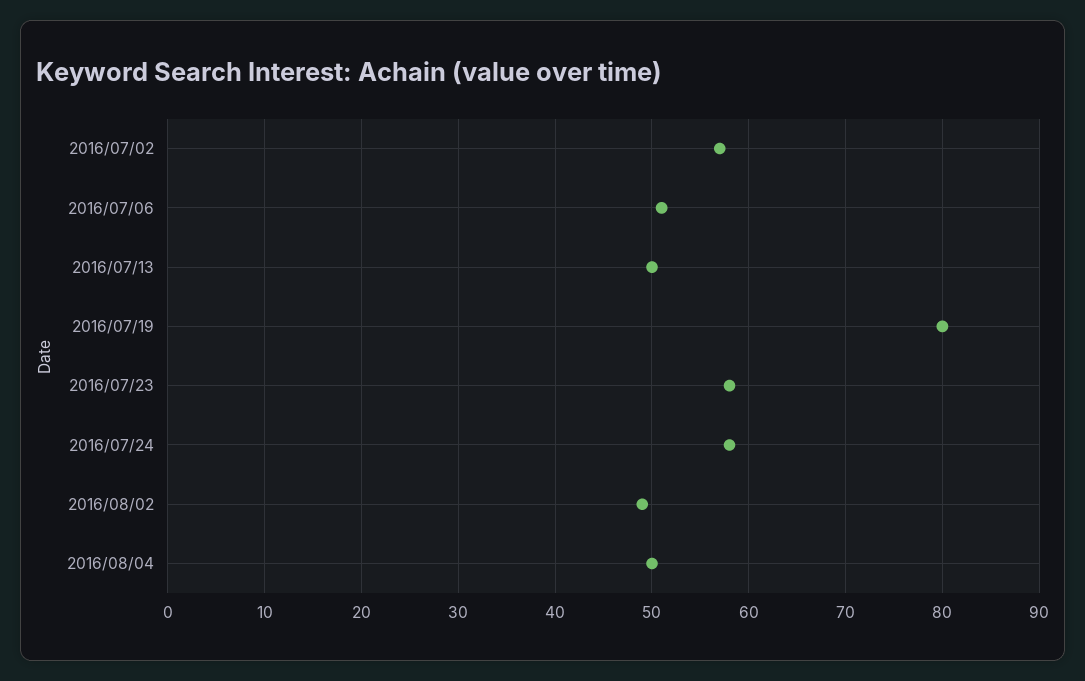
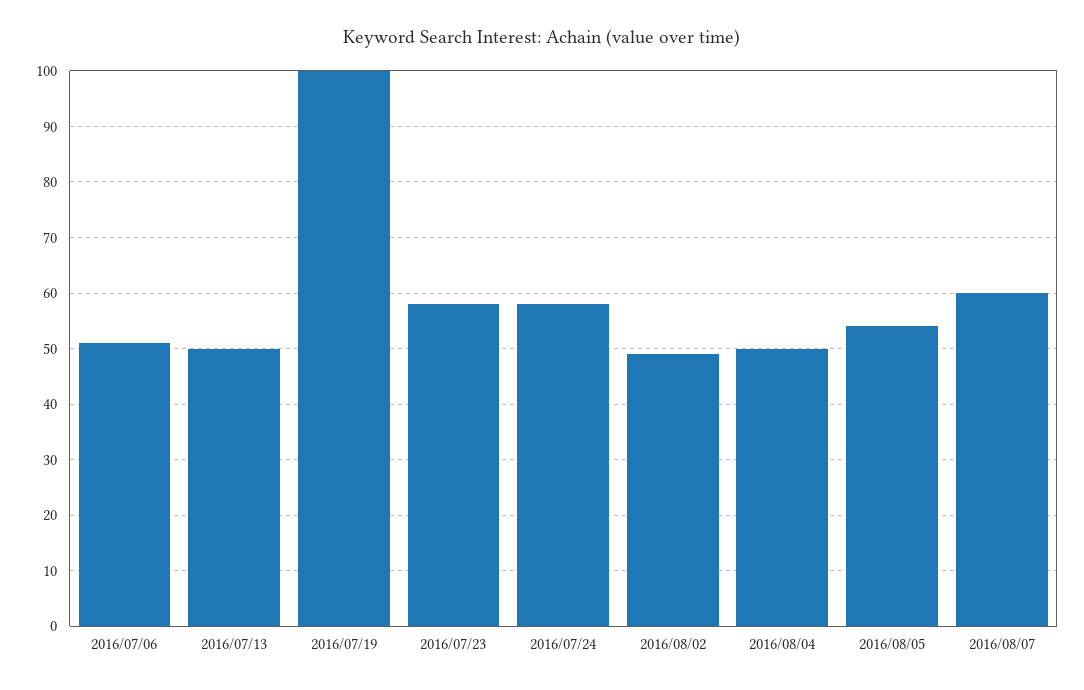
2016/07/02: 57 -> none
2016/07/19: 80 -> 100
2016/08/05: none -> 55
2016/08/07: none -> 60

